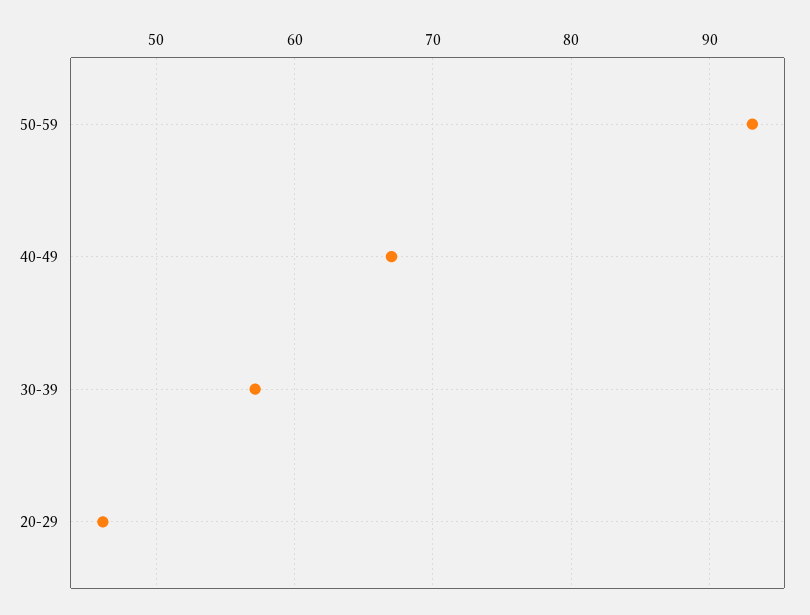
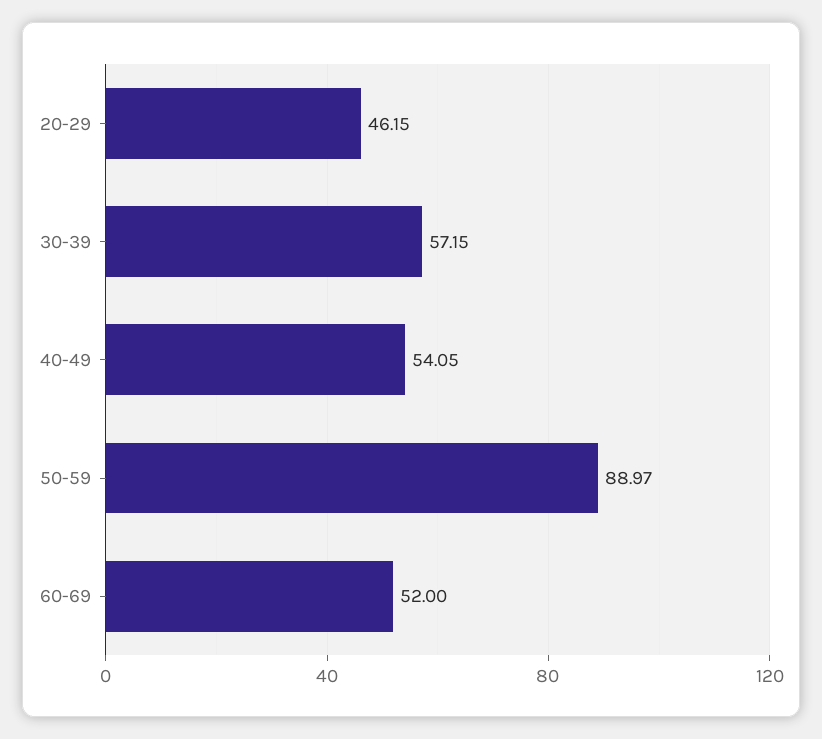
50-59: 93 -> 88.97
40-49: 67 -> 54.05
60-69: none -> 52

